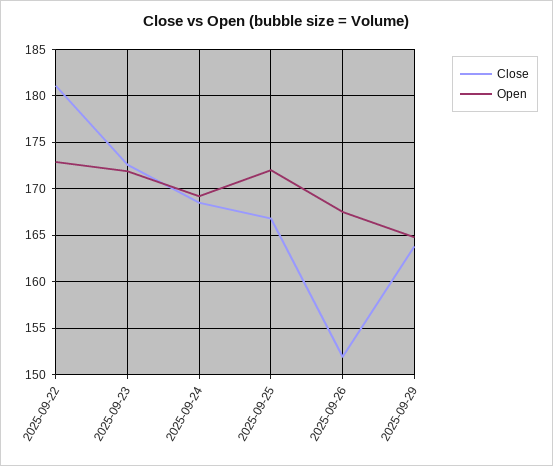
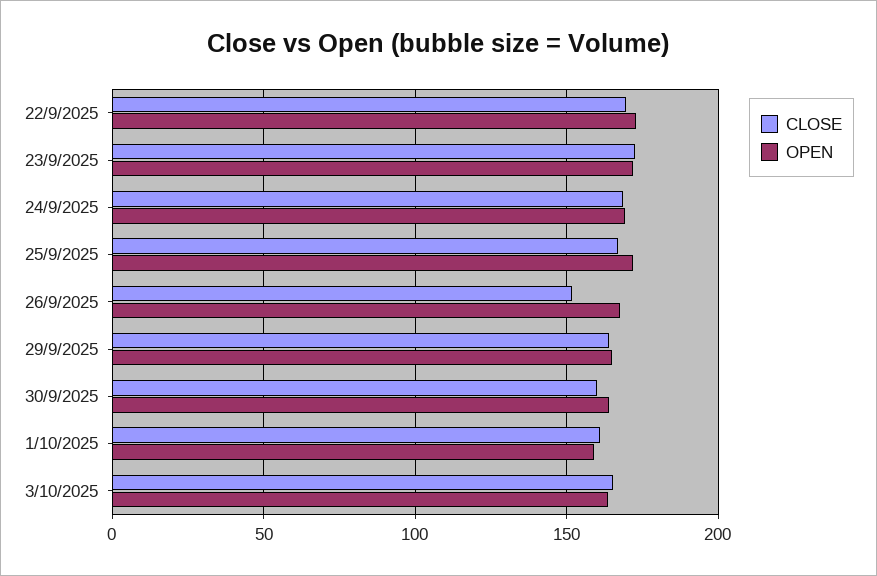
Close, 2025-09-22: 181 -> 170
Close, 30/9/2025: none -> 160
Open, 30/9/2025: none -> 165
Close, 1/10/2025: none -> 160
Open, 1/10/2025: none -> 160
Close, 3/10/2025: none -> 165
Open, 3/10/2025: none -> 165

